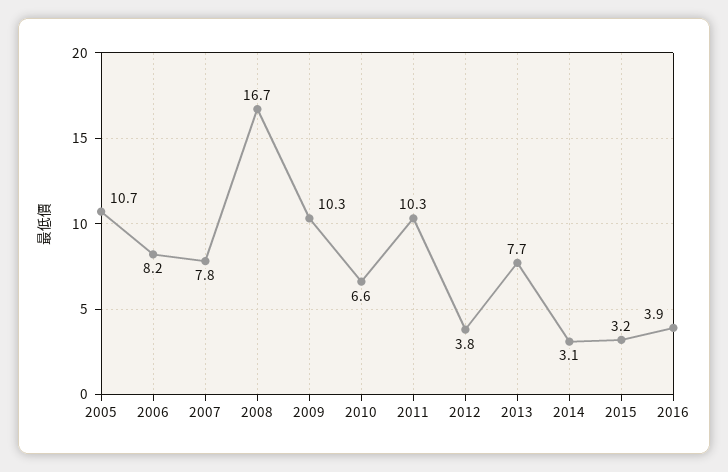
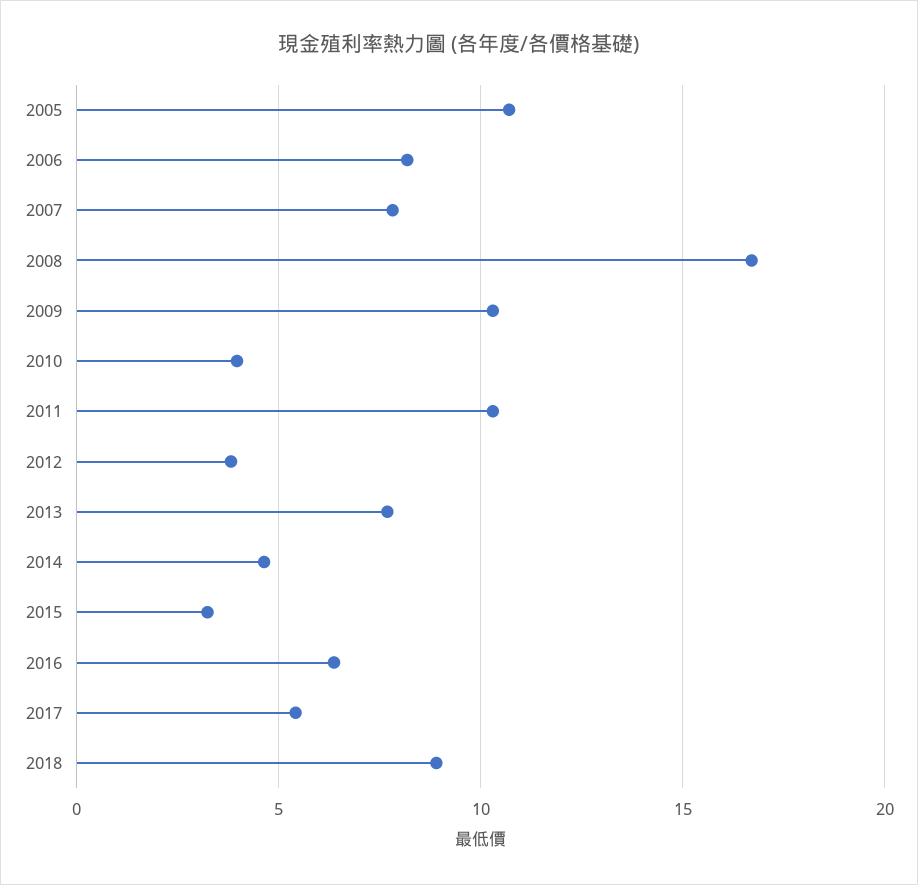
2010: 6.6 -> 4
2014: 3.1 -> 4.5
2016: 3.9 -> 6.5
2017: none -> 5.5
2018: none -> 9

